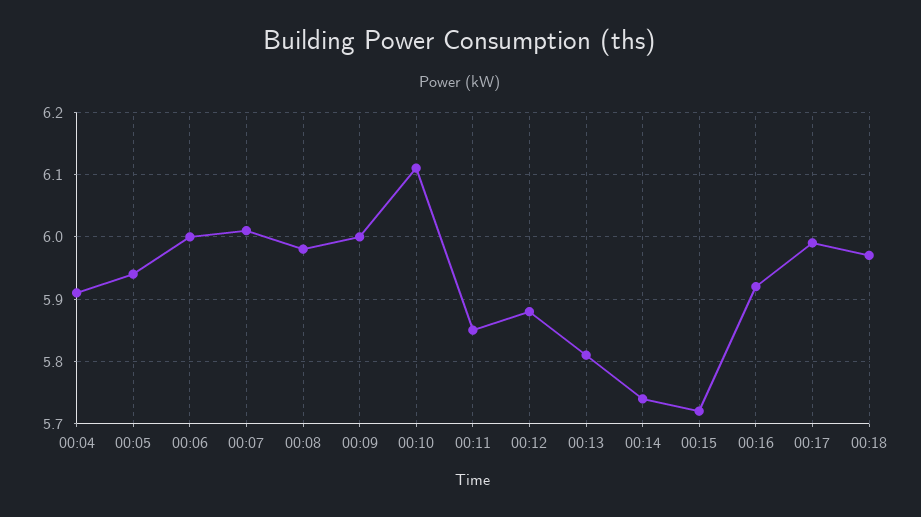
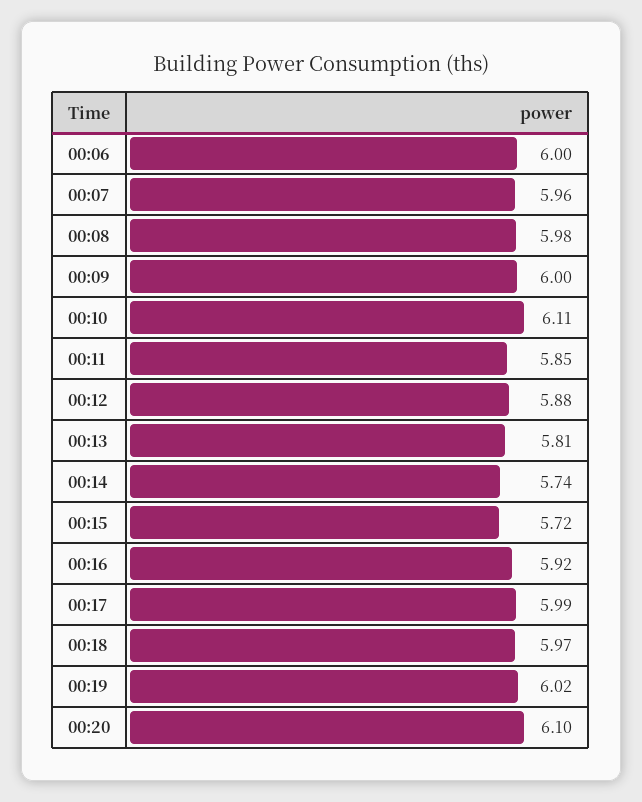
00:04: 5.91 -> none
00:05: 5.94 -> none
00:07: 6.01 -> 5.96
00:19: none -> 6.02
00:20: none -> 6.1

